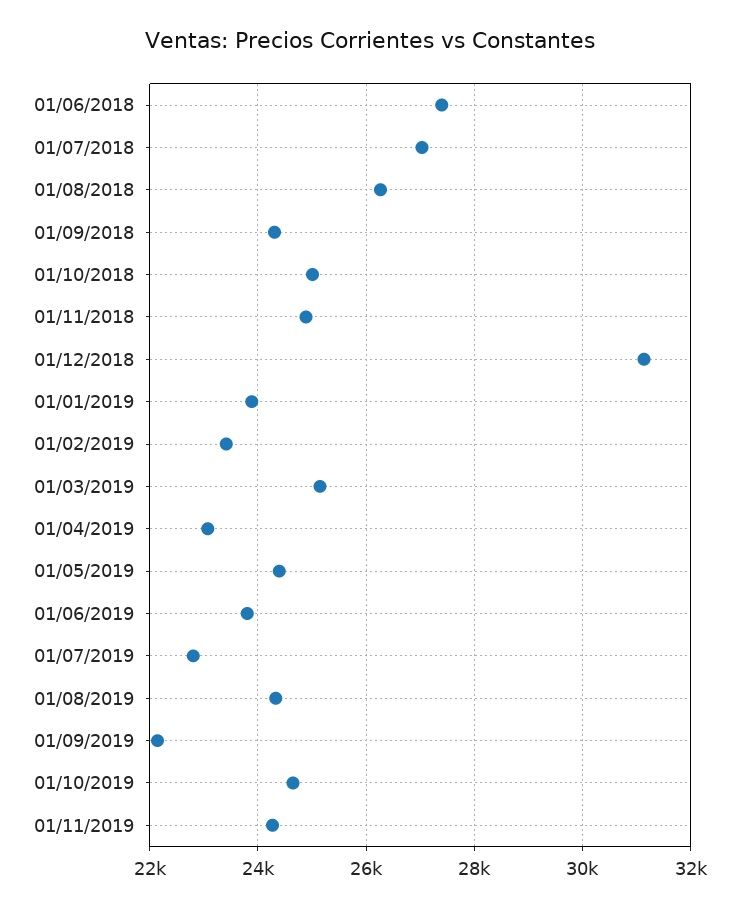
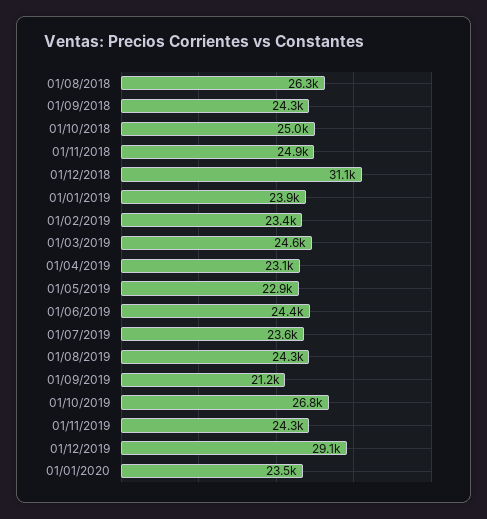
01/06/2018: 27400 -> none
01/07/2018: 27000 -> none
01/03/2019: 25200 -> 24600
01/05/2019: 24400 -> 22900
01/06/2019: 23800 -> 24400
01/07/2019: 22800 -> 23600
01/09/2019: 22200 -> 21200
01/10/2019: 24600 -> 26800
01/12/2019: none -> 29100
01/01/2020: none -> 23500

